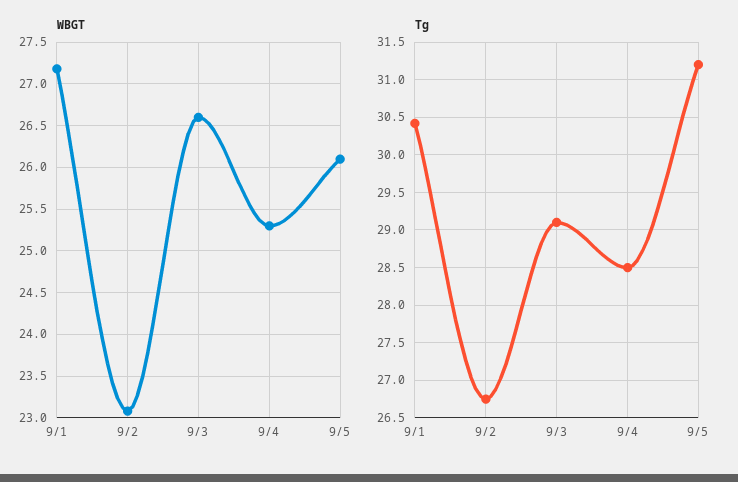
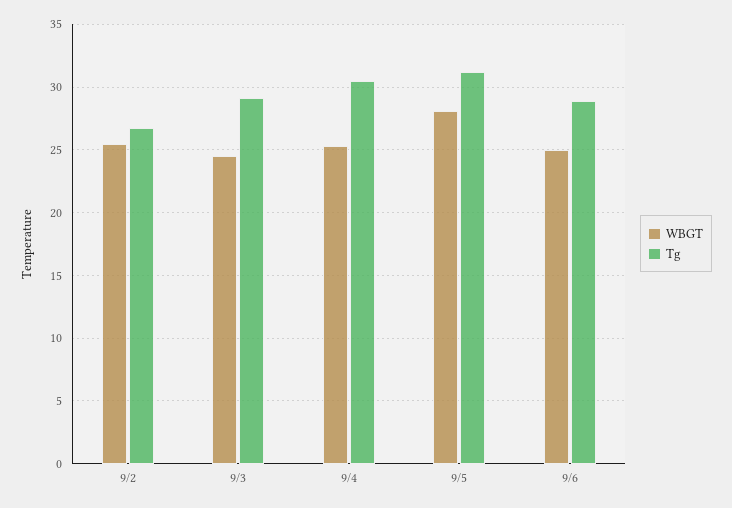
WBGT, 9/1: 27.2 -> none
WBGT, 9/2: 23.1 -> 25.5
WBGT, 9/3: 26.6 -> 24.5
WBGT, 9/5: 26.1 -> 28
Tg, 9/1: 30.4 -> none
Tg, 9/4: 28.5 -> 30.5
WBGT, 9/6: none -> 25
Tg, 9/6: none -> 29

